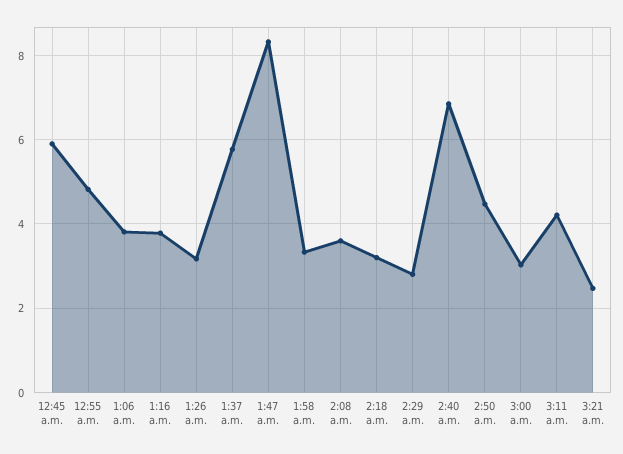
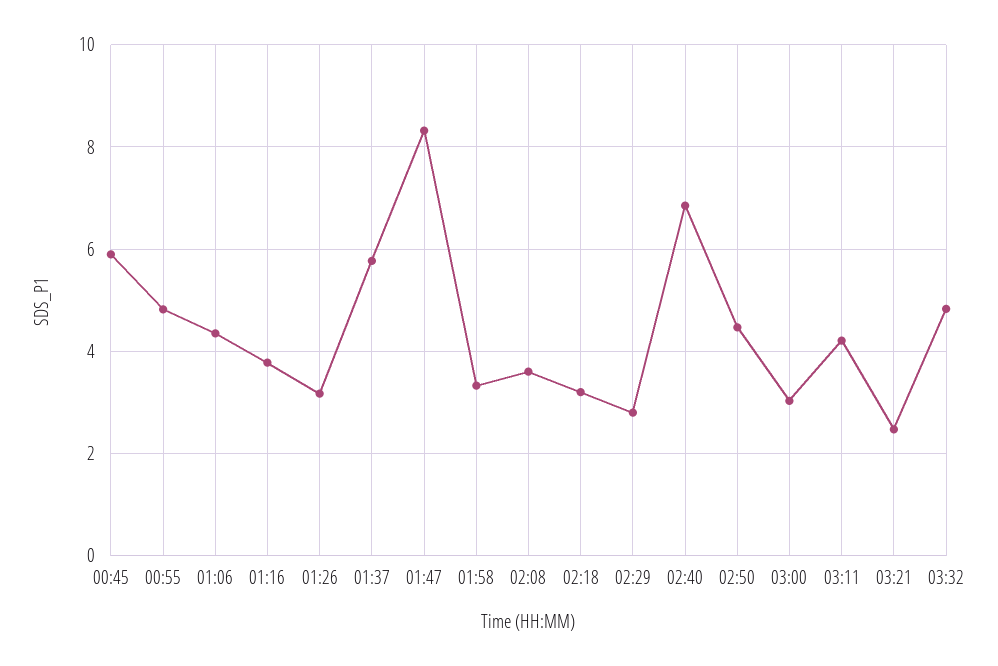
1:06 a.m.: 3.8 -> 4.4
03:32: none -> 4.8

